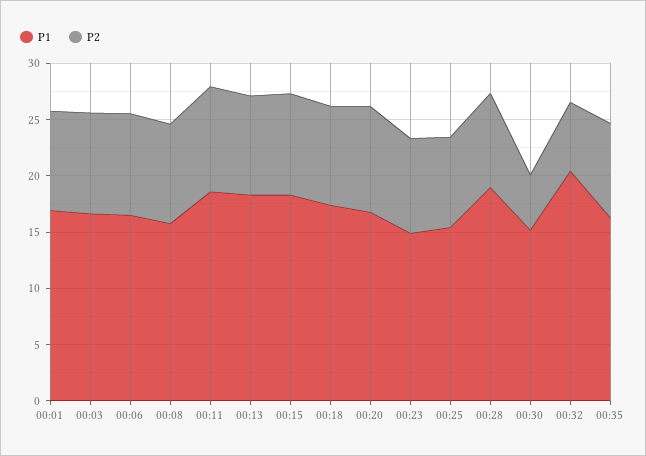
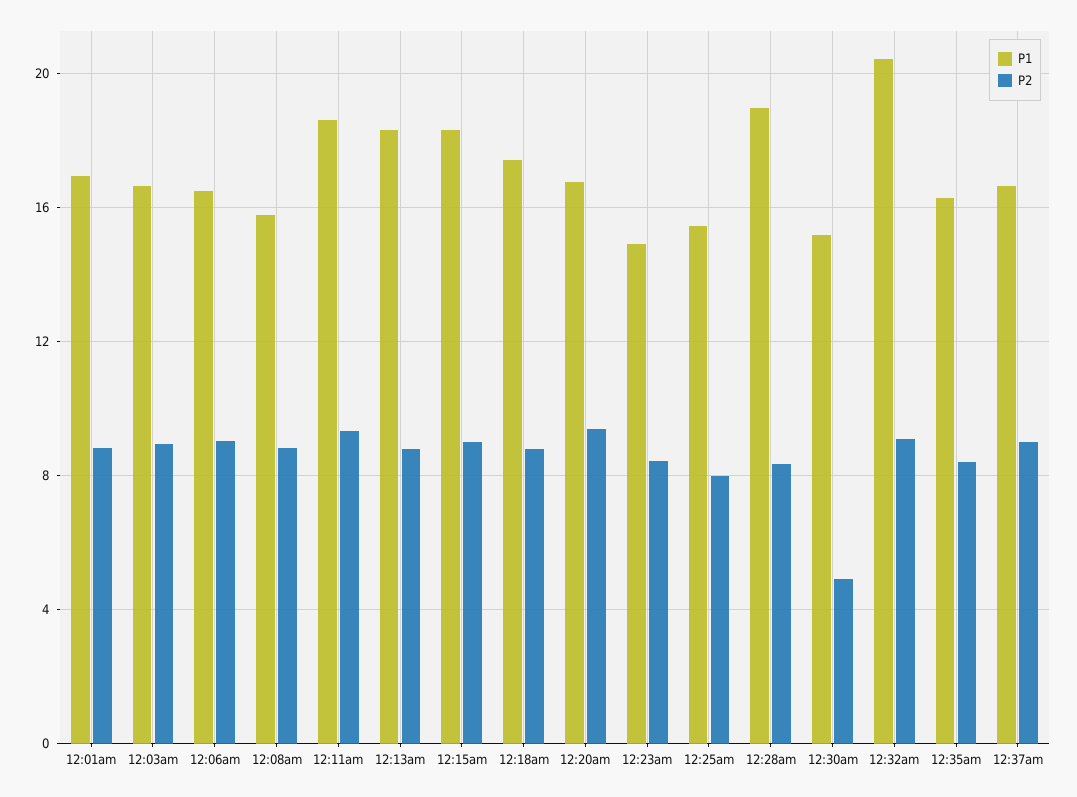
P2, 00:32: 6 -> 9
P1, 12:37am: none -> 16.5
P2, 12:37am: none -> 9

